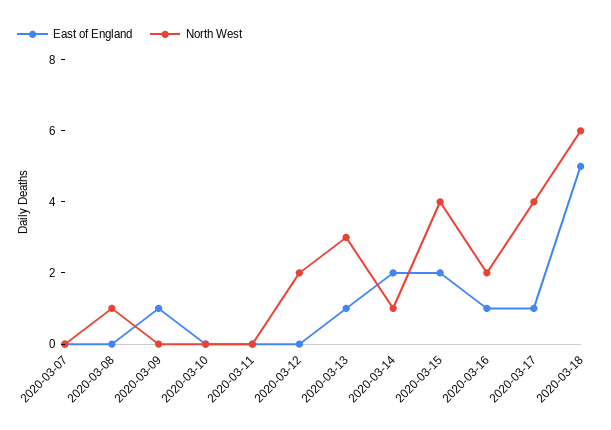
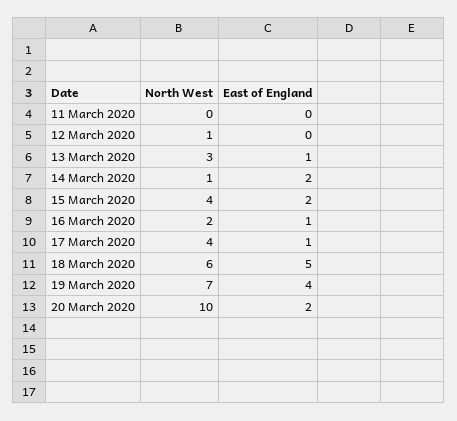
East of England, 2020-03-07: 0 -> none
North West, 2020-03-07: 0 -> none
East of England, 2020-03-08: 0 -> none
North West, 2020-03-08: 1 -> none
East of England, 2020-03-09: 1 -> none
North West, 2020-03-09: 0 -> none
East of England, 2020-03-10: 0 -> none
North West, 2020-03-10: 0 -> none
North West, 2020-03-12: 2 -> 1
North West, 19 March 2020: none -> 7
East of England, 19 March 2020: none -> 4
North West, 20 March 2020: none -> 10
East of England, 20 March 2020: none -> 2

